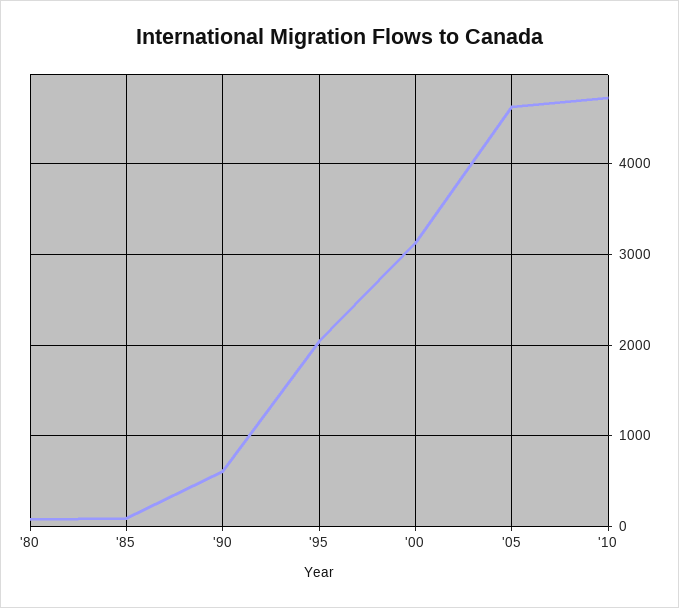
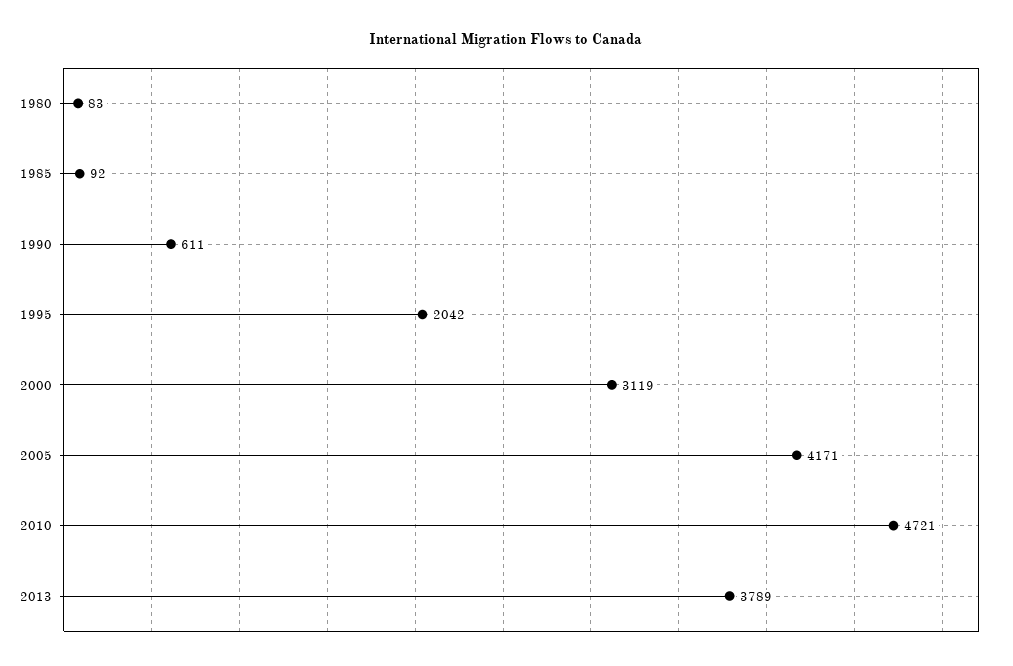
'05: 4600 -> 4171
2013: none -> 3789

